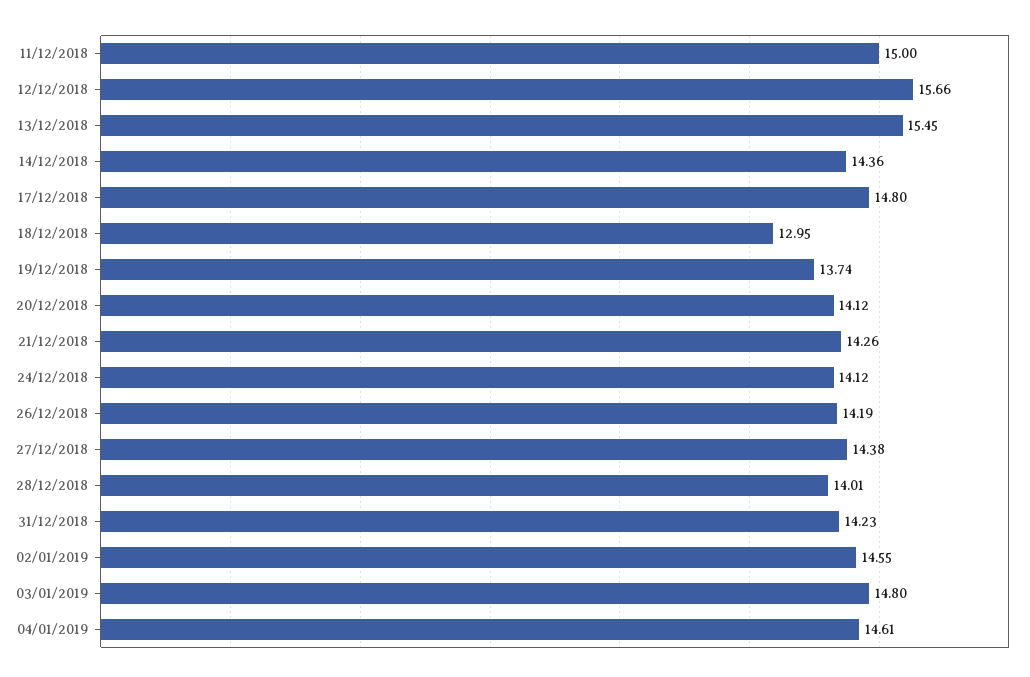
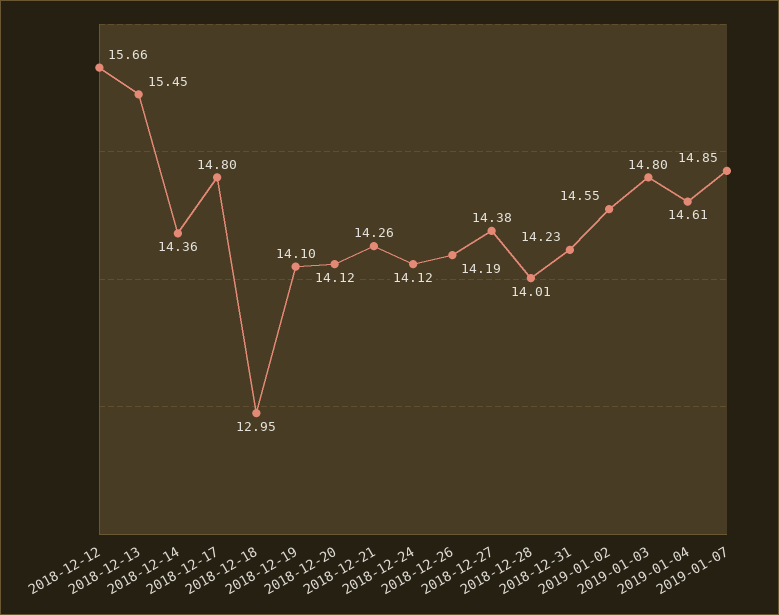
11/12/2018: 15 -> none
19/12/2018: 13.74 -> 14.1
2019-01-07: none -> 14.85

